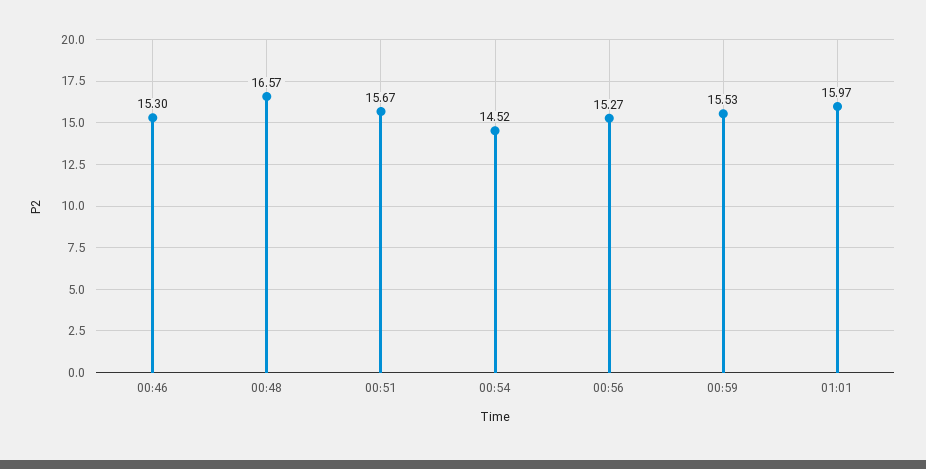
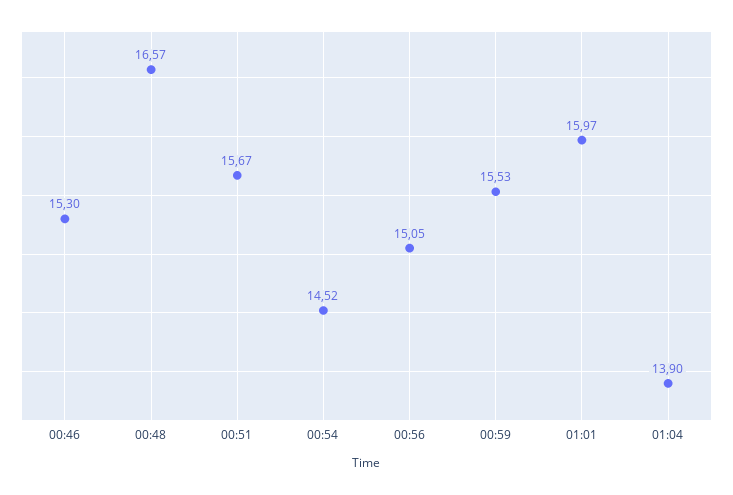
00:56: 15.27 -> 15.05
01:04: none -> 13.9

